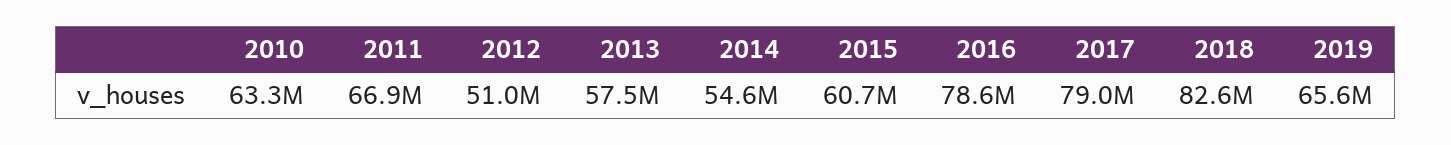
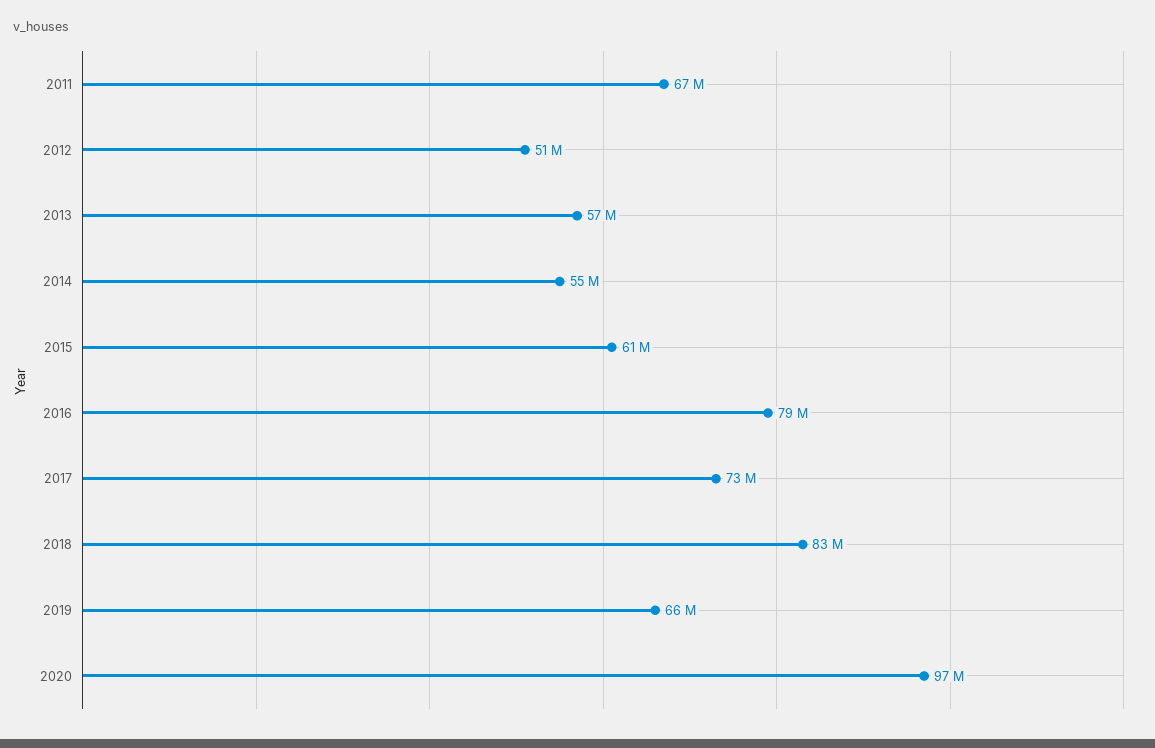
2010: 63300000 -> none
2017: 79000000 -> 73000000
2020: none -> 97000000

